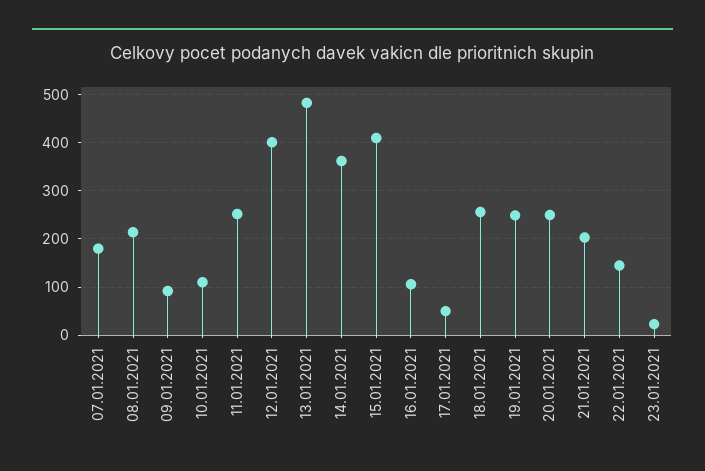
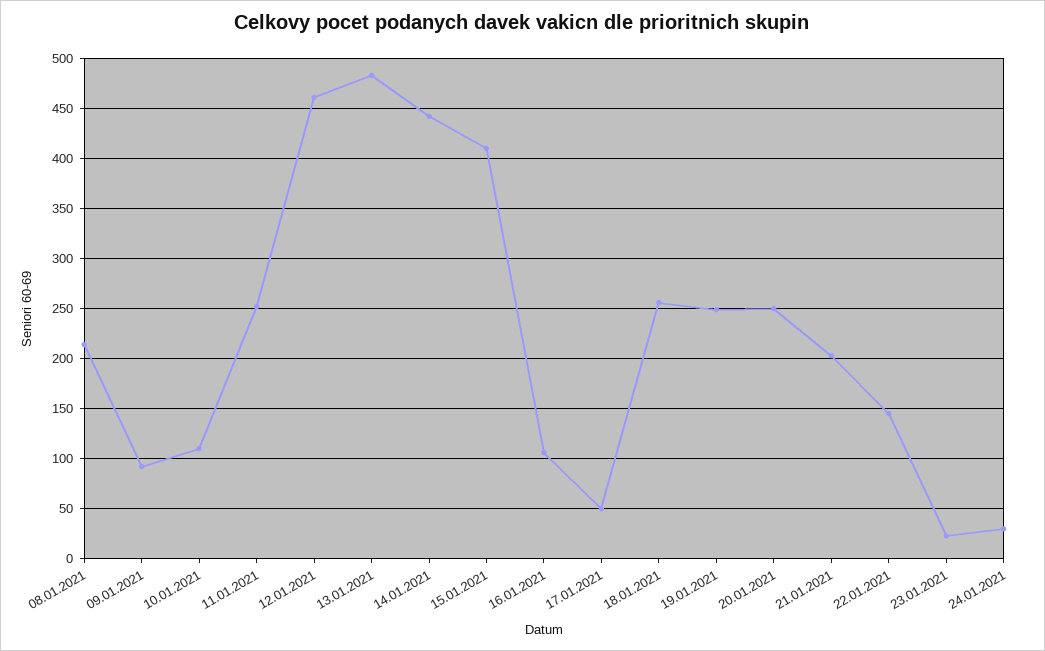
07.01.2021: 180 -> none
12.01.2021: 400 -> 460
14.01.2021: 360 -> 440
24.01.2021: none -> 30

